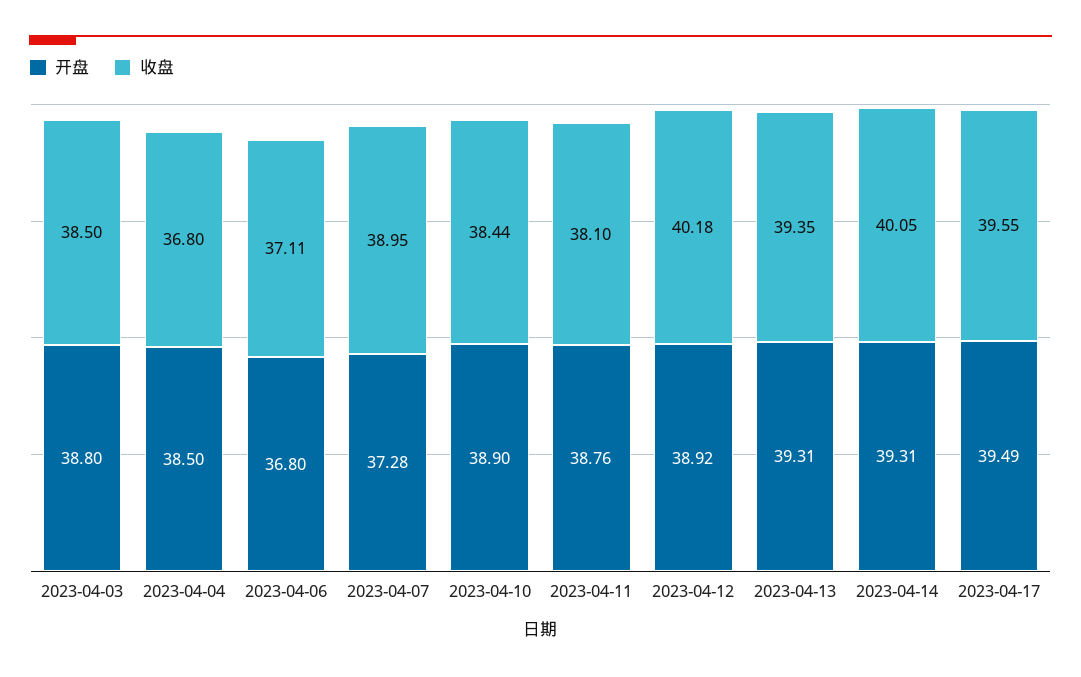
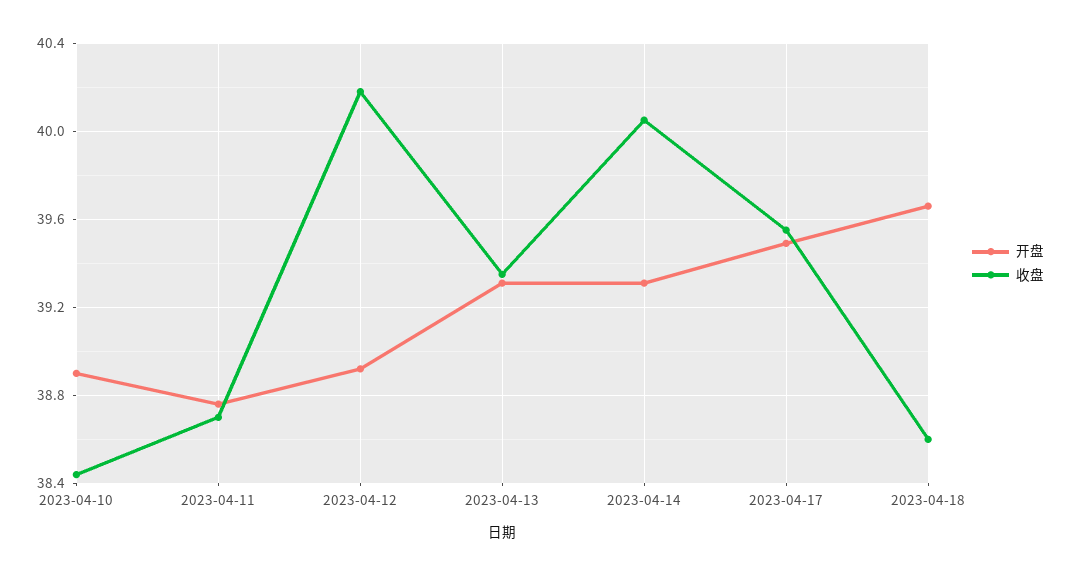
开盘, 2023-04-03: 38.8 -> none
收盘, 2023-04-03: 38.5 -> none
开盘, 2023-04-04: 38.5 -> none
收盘, 2023-04-04: 36.8 -> none
开盘, 2023-04-06: 36.8 -> none
收盘, 2023-04-06: 37.11 -> none
开盘, 2023-04-07: 37.28 -> none
收盘, 2023-04-07: 38.95 -> none
收盘, 2023-04-11: 38.1 -> 38.7
开盘, 2023-04-18: none -> 39.65
收盘, 2023-04-18: none -> 38.6

